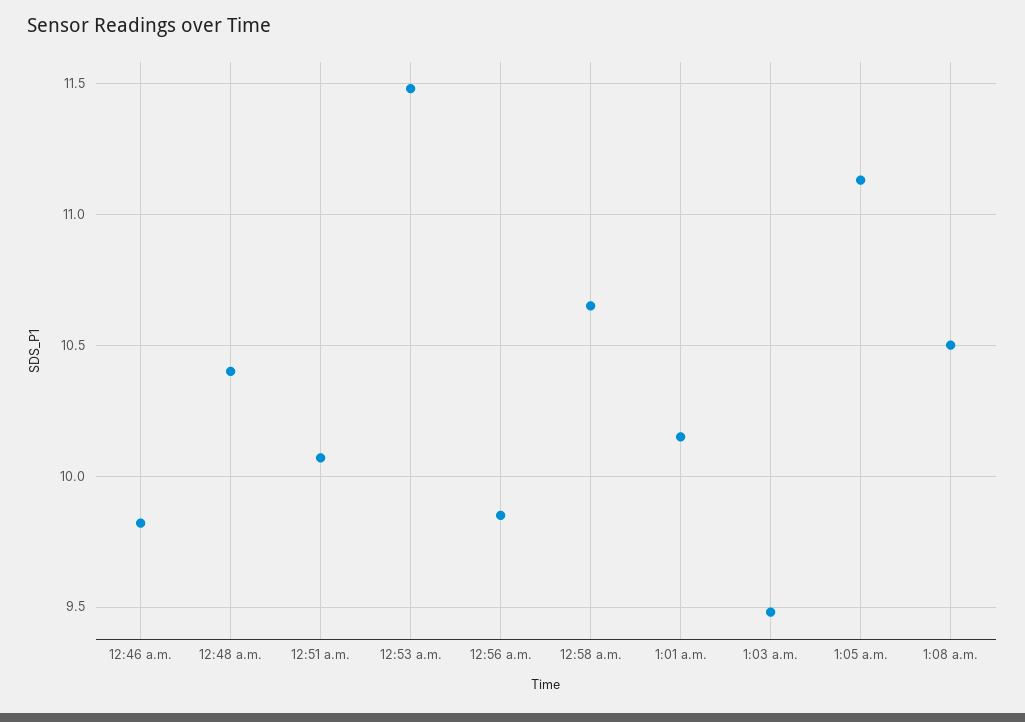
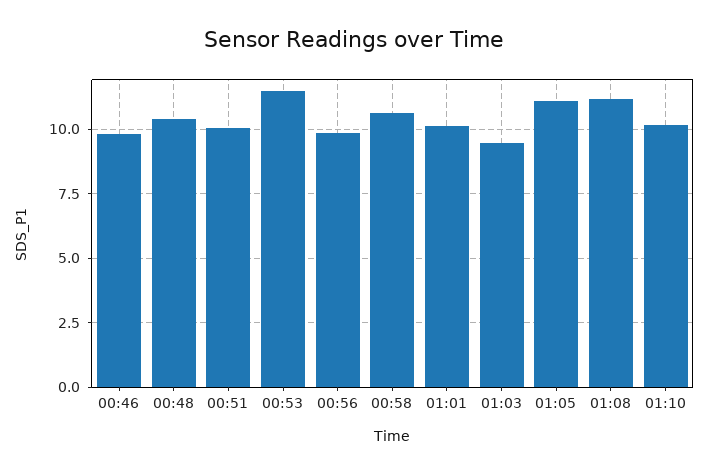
1:08 a.m.: 10.5 -> 11.25
01:10: none -> 10.25

